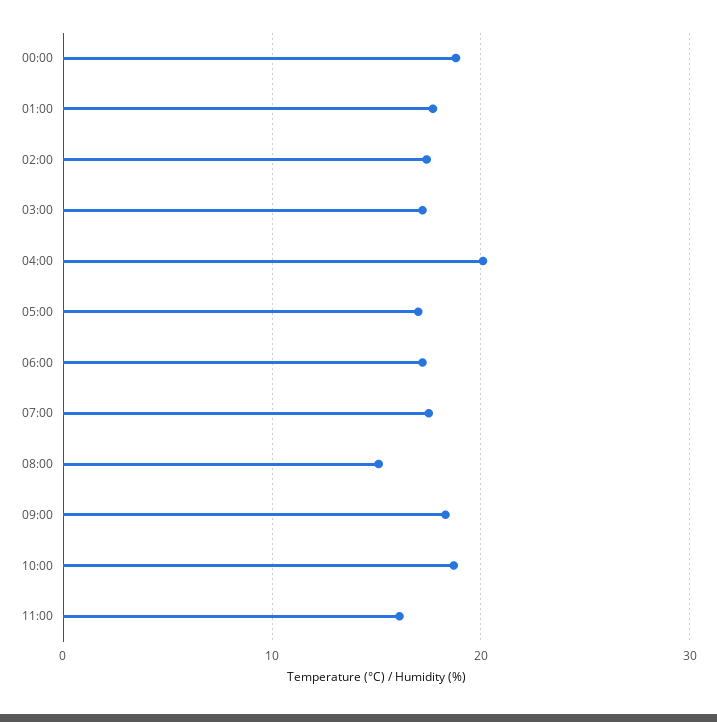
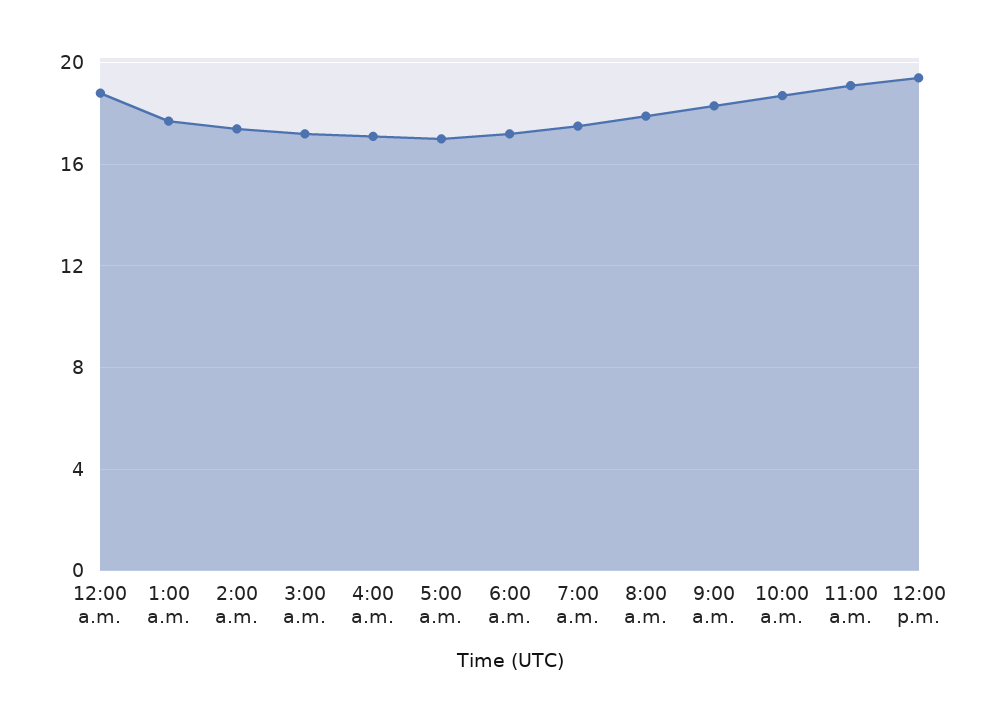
04:00: 20 -> 17
08:00: 15 -> 18
11:00: 16 -> 19
12:00 p.m.: none -> 19.5

